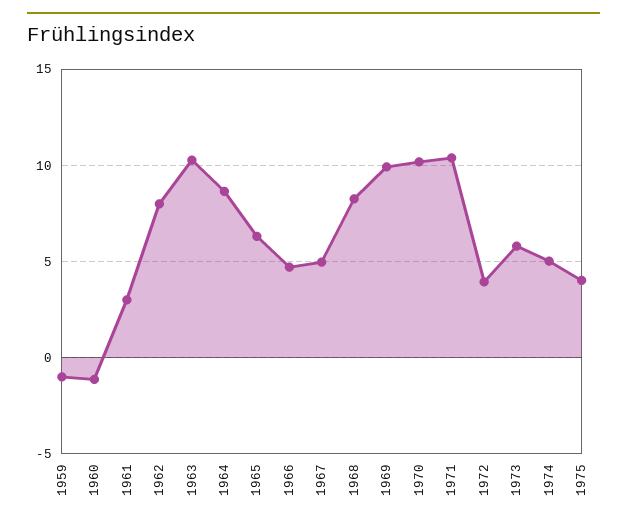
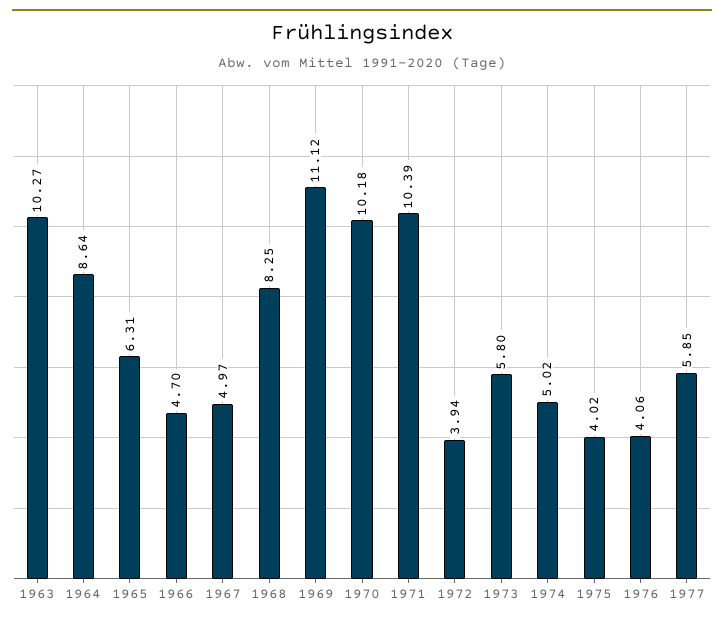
1959: -1 -> none
1960: -1 -> none
1961: 3 -> none
1962: 8 -> none
1969: 10 -> 11.12
1976: none -> 4.06
1977: none -> 5.85

